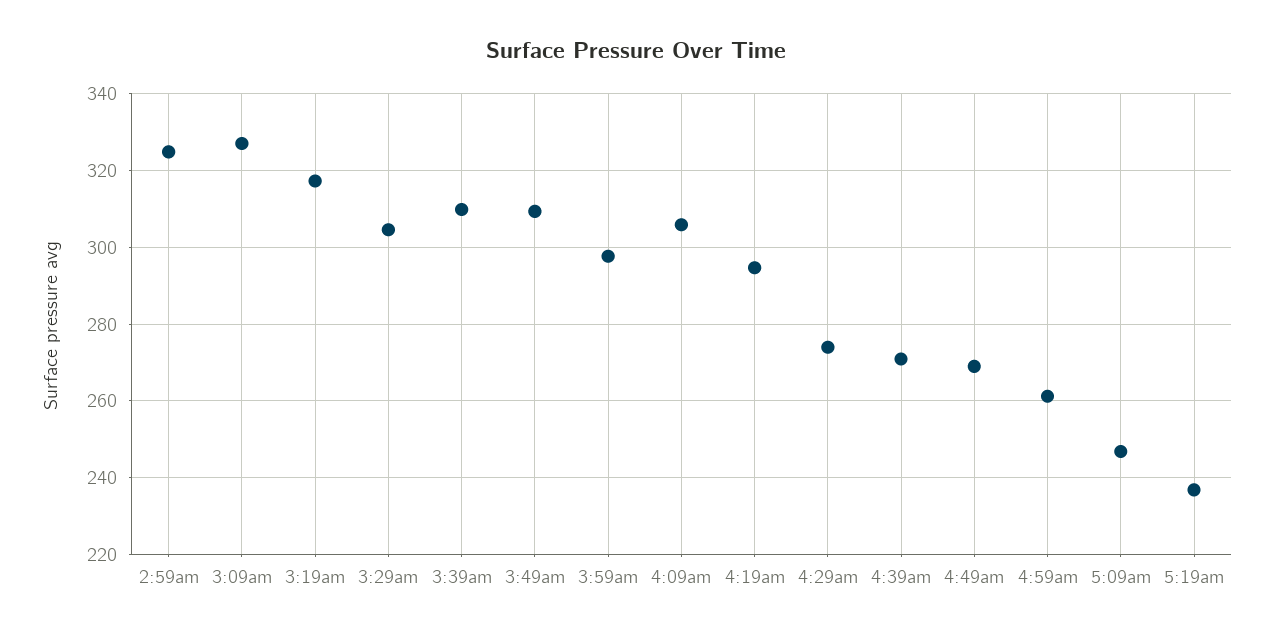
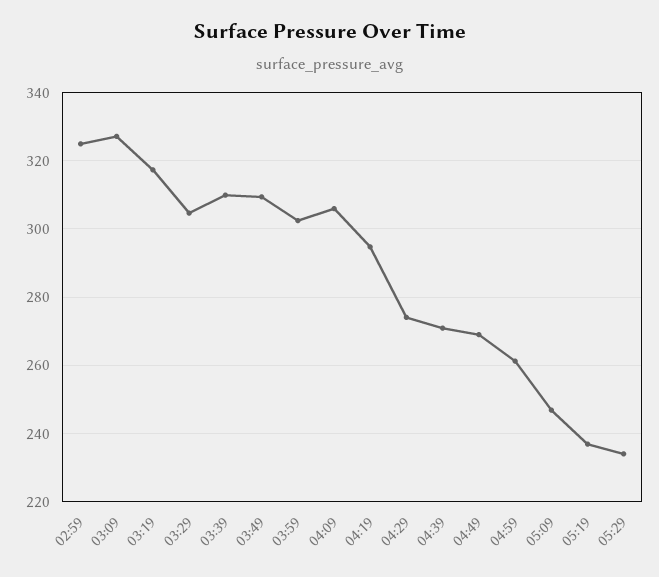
3:59am: 298 -> 302
05:29: none -> 234

